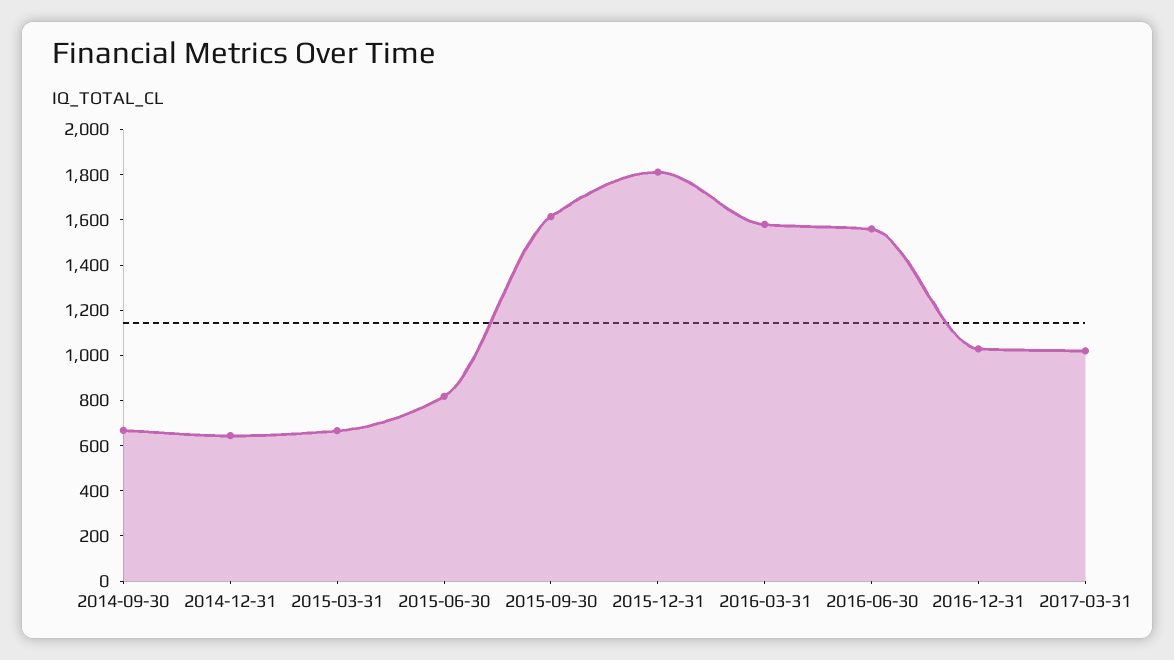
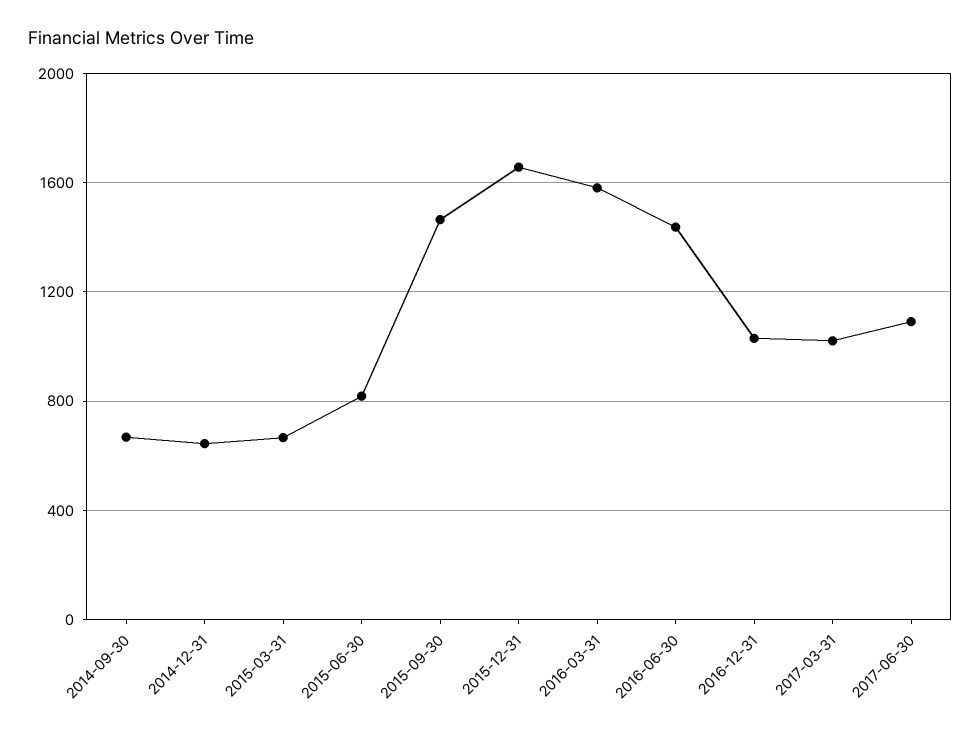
2015-09-30: 1600 -> 1450
2015-12-31: 1800 -> 1650
2016-06-30: 1550 -> 1450
2017-06-30: none -> 1100

